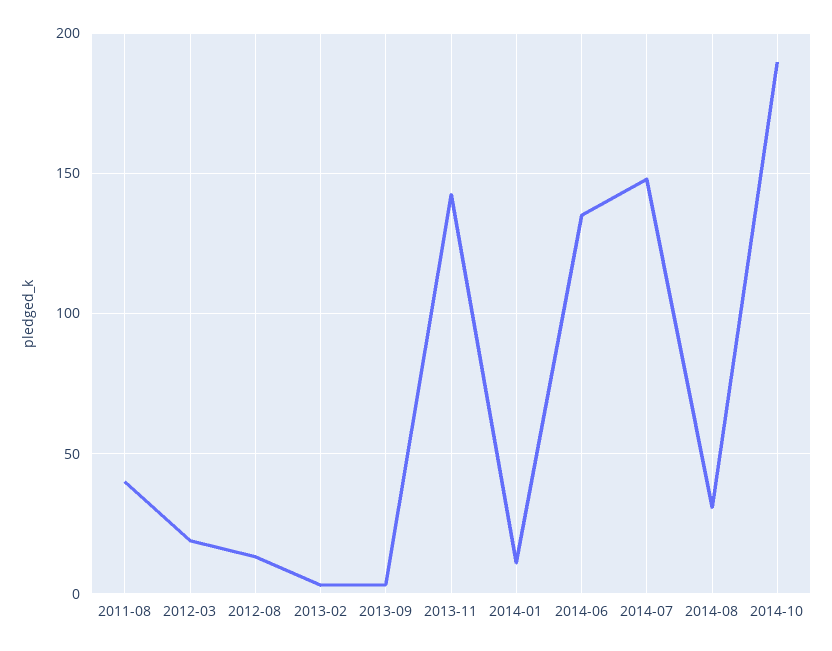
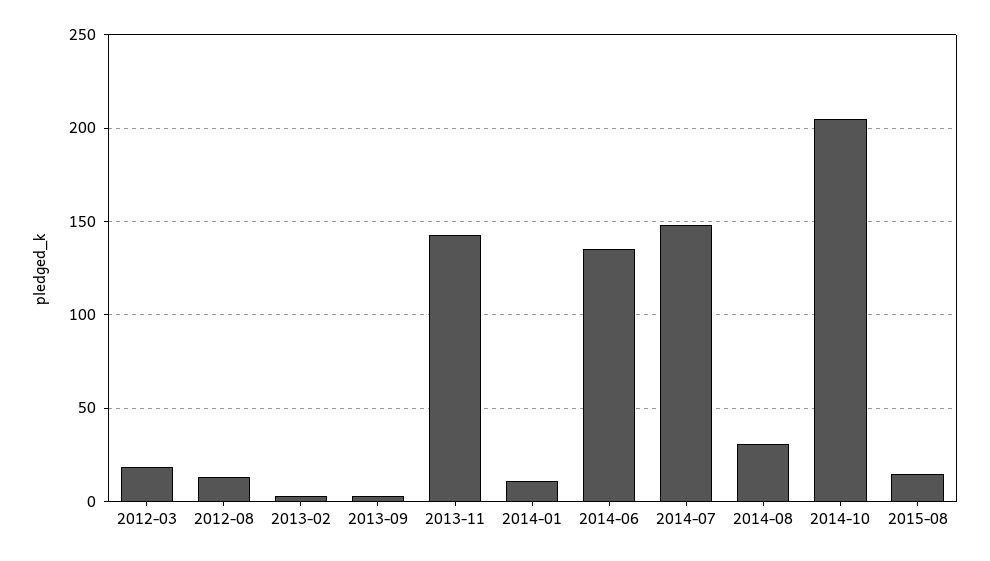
2011-08: 40 -> none
2014-10: 190 -> 205
2015-08: none -> 15

